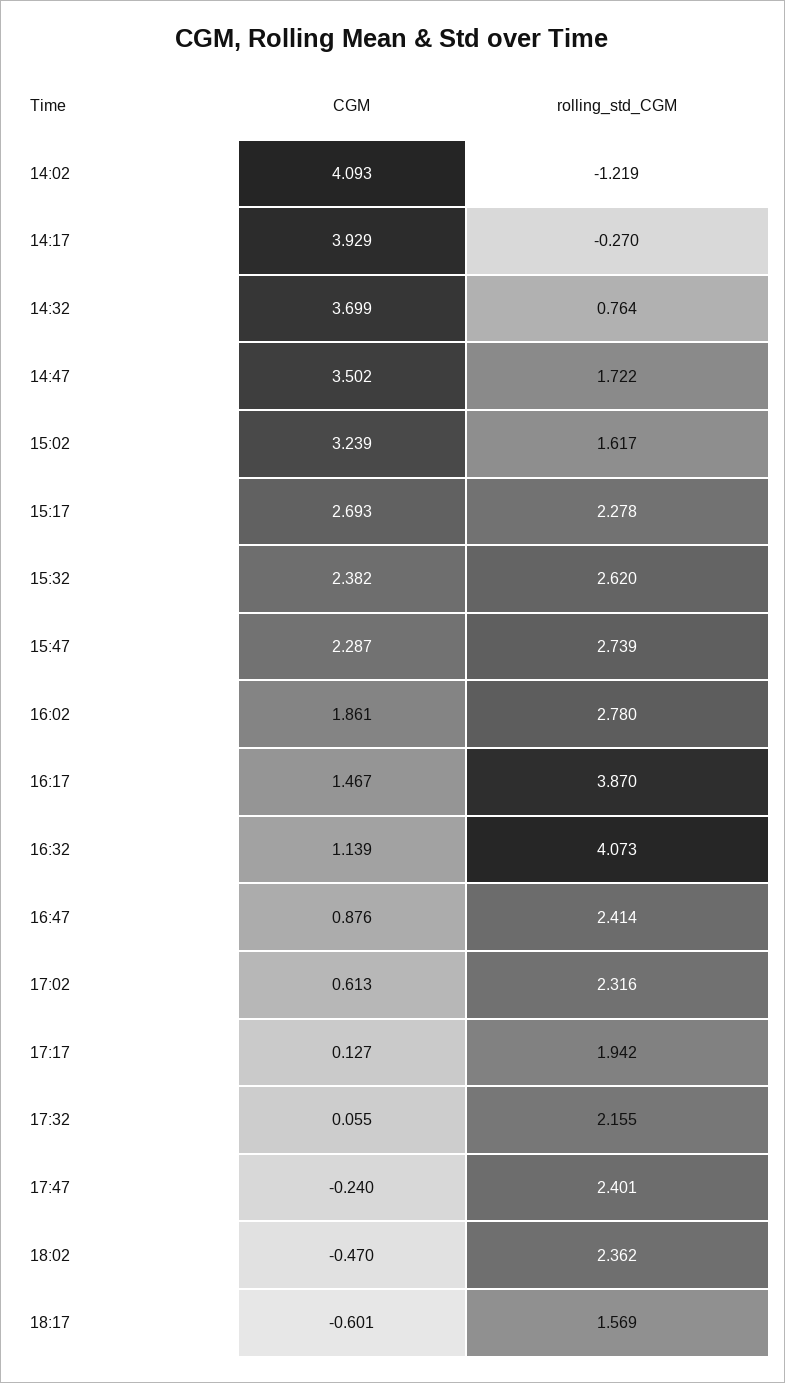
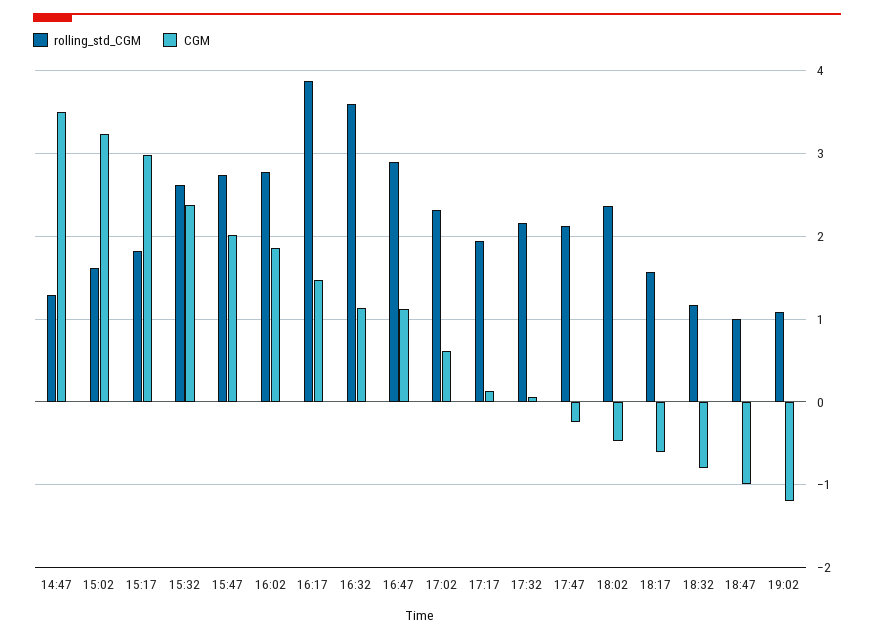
CGM, 14:02: 4.093 -> none
rolling_std_CGM, 14:02: -1.219 -> none
CGM, 14:17: 3.929 -> none
rolling_std_CGM, 14:17: -0.27 -> none
CGM, 14:32: 3.699 -> none
rolling_std_CGM, 14:32: 0.764 -> none
rolling_std_CGM, 14:47: 1.722 -> 1.3
CGM, 15:17: 2.693 -> 3
rolling_std_CGM, 15:17: 2.278 -> 1.8
CGM, 15:47: 2.287 -> 2
rolling_std_CGM, 16:32: 4.073 -> 3.6
CGM, 16:47: 0.876 -> 1.1
rolling_std_CGM, 16:47: 2.414 -> 2.9
rolling_std_CGM, 17:47: 2.401 -> 2.1
rolling_std_CGM, 18:32: none -> 1.2
CGM, 18:32: none -> -0.8
rolling_std_CGM, 18:47: none -> 1
CGM, 18:47: none -> -1
rolling_std_CGM, 19:02: none -> 1.1
CGM, 19:02: none -> -1.2

